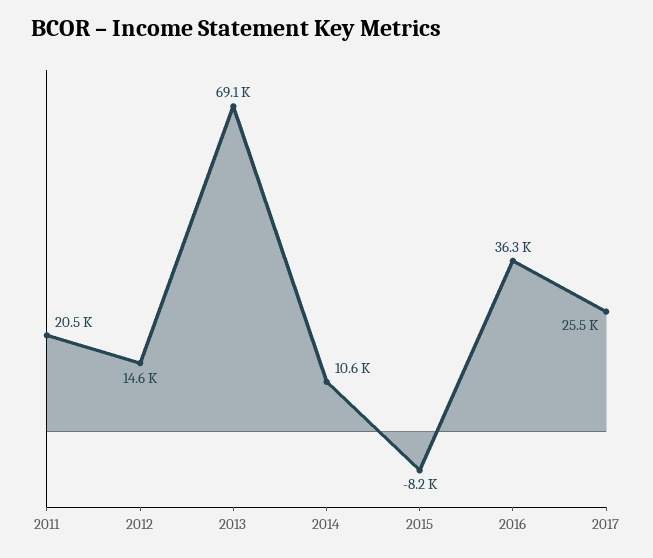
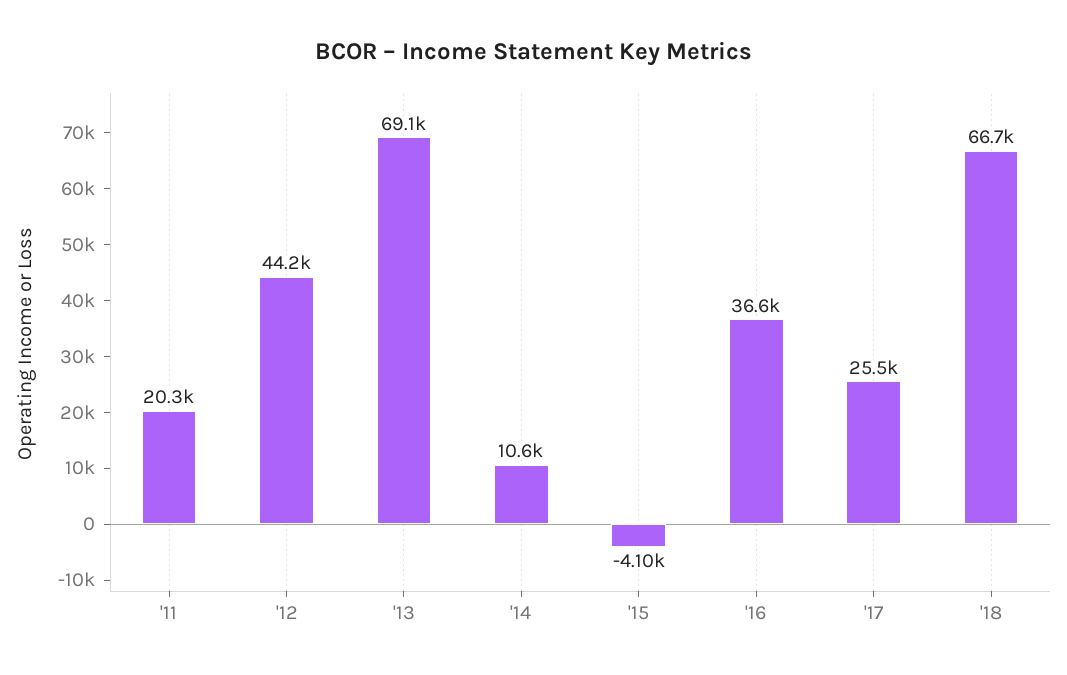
2011: 20500 -> 20300
2012: 14600 -> 44200
2015: -8200 -> -4100
2016: 36300 -> 36600
'18: none -> 66700

